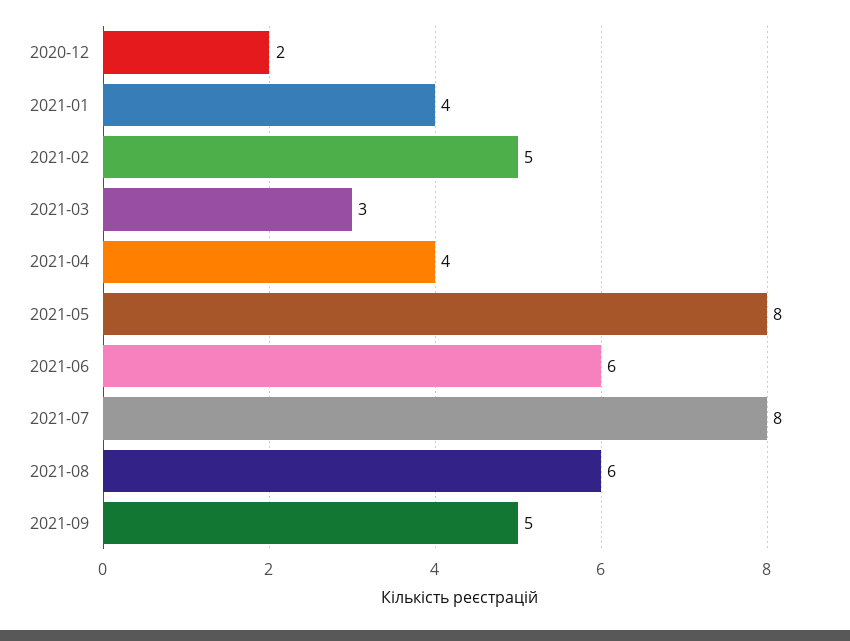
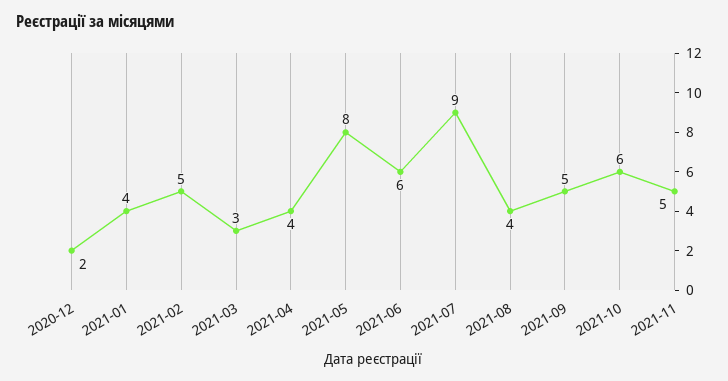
2021-07: 8 -> 9
2021-08: 6 -> 4
2021-10: none -> 6
2021-11: none -> 5

